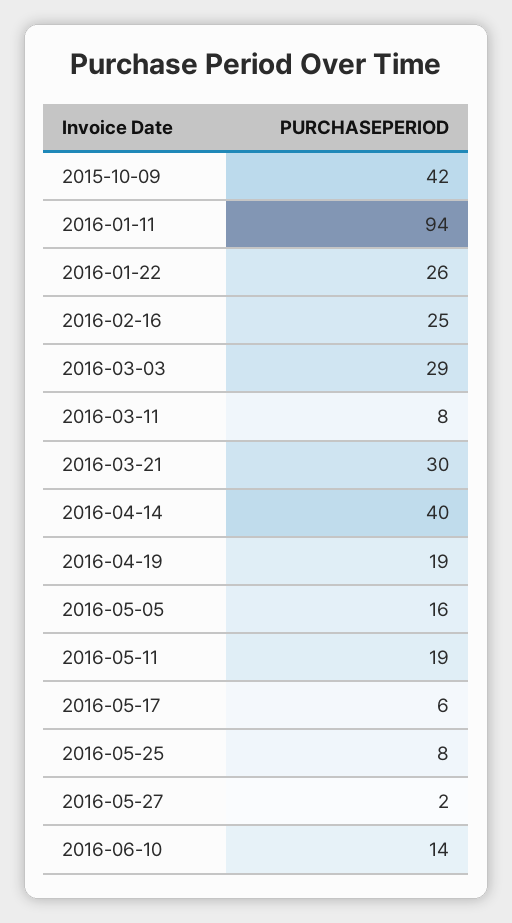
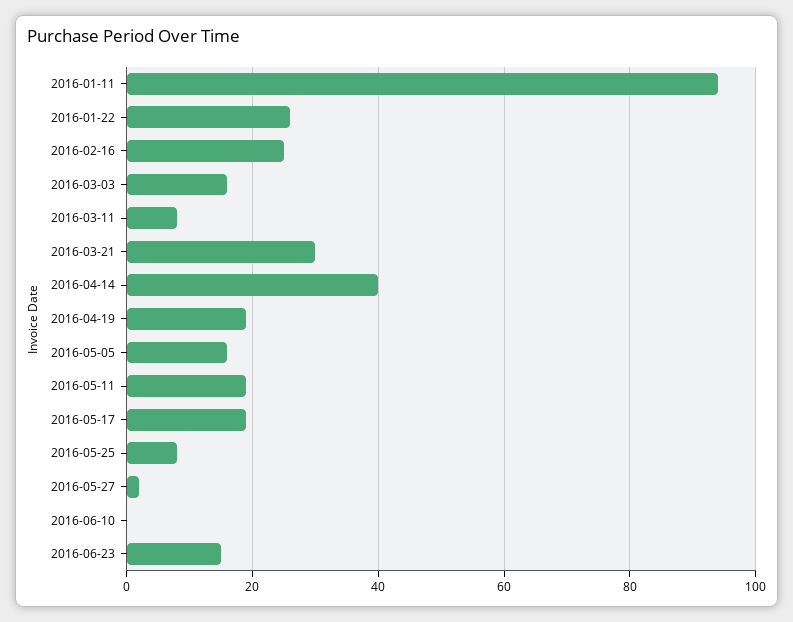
2015-10-09: 42 -> none
2016-03-03: 29 -> 15
2016-05-17: 6 -> 20
2016-06-10: 14 -> 0
2016-06-23: none -> 15

